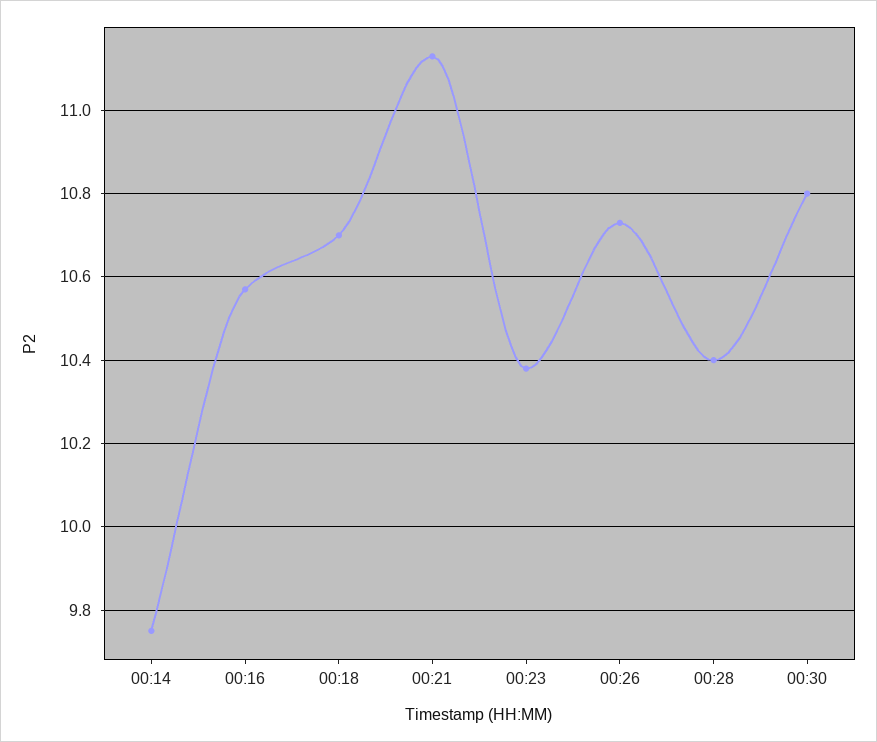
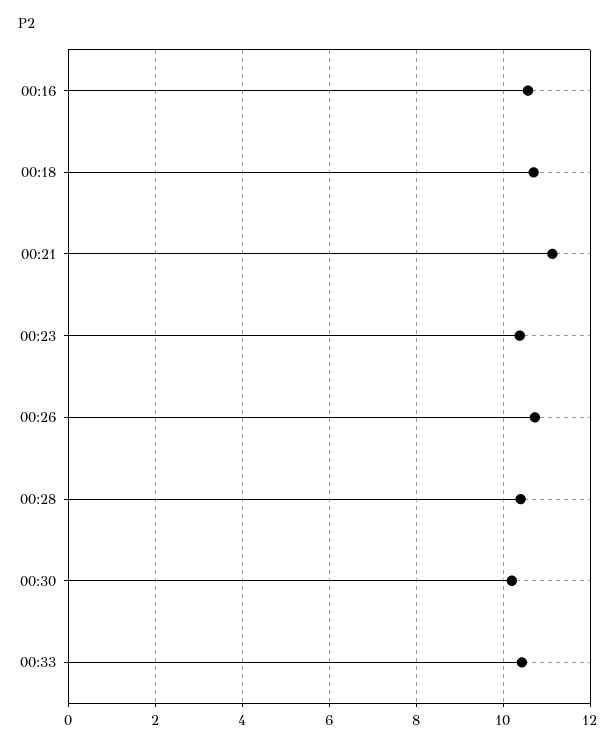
00:14: 9.75 -> none
00:30: 10.8 -> 10.2
00:33: none -> 10.4

